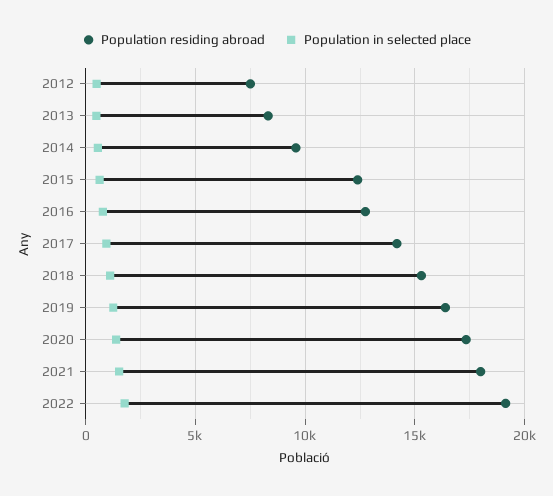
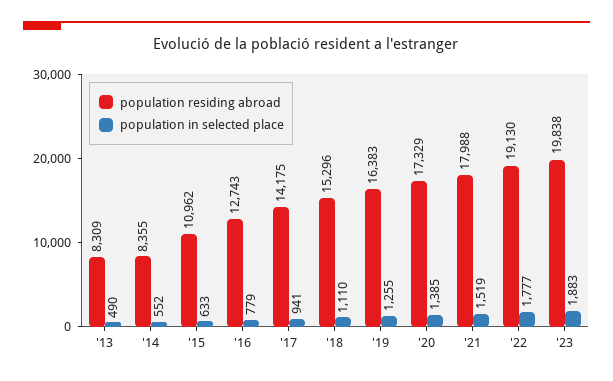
Population residing abroad, 2012: 7500 -> none
Population in selected place, 2012: 500 -> none
Population residing abroad, 2014: 9500 -> 8355
Population residing abroad, 2015: 12500 -> 10962
Population residing abroad, '23: none -> 19838
Population in selected place, '23: none -> 1883

